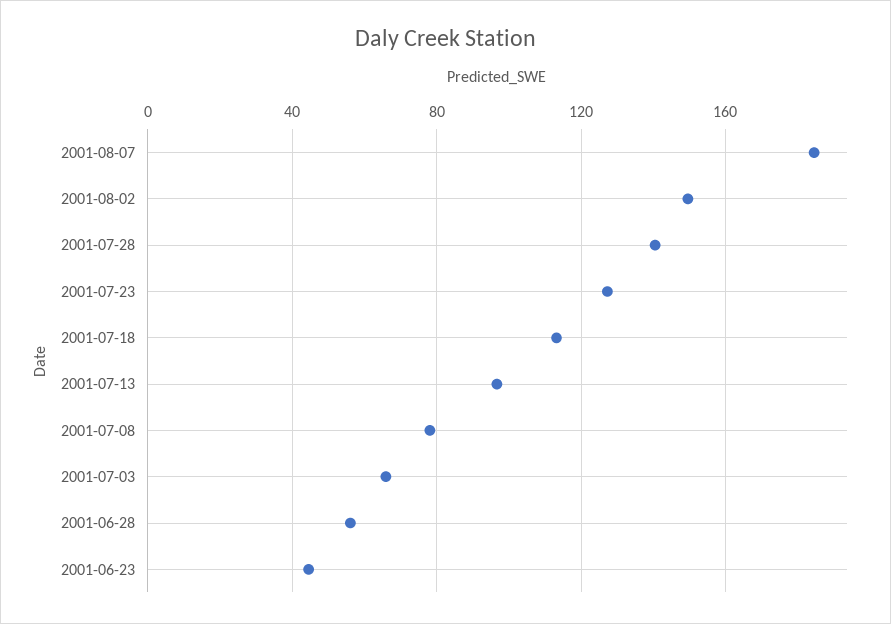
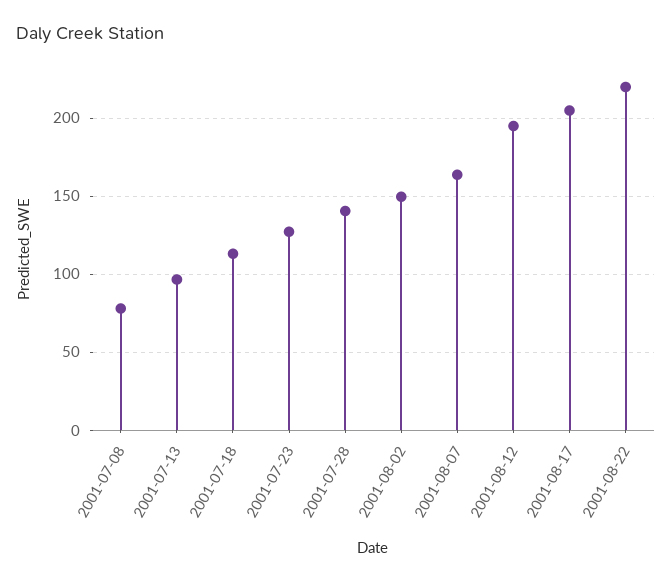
2001-08-07: 185 -> 165
2001-07-03: 65 -> none
2001-06-28: 55 -> none
2001-06-23: 45 -> none
2001-08-12: none -> 195
2001-08-17: none -> 205
2001-08-22: none -> 220

